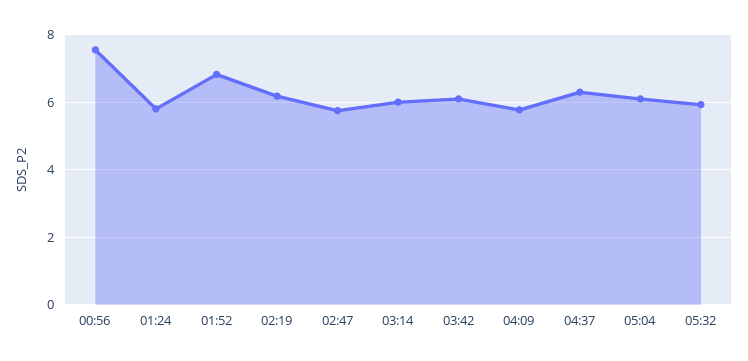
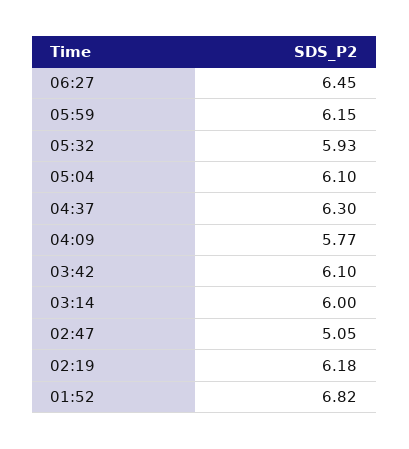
00:56: 7.6 -> none
01:24: 5.8 -> none
02:47: 5.8 -> 5.05
06:27: none -> 6.45
05:59: none -> 6.15

